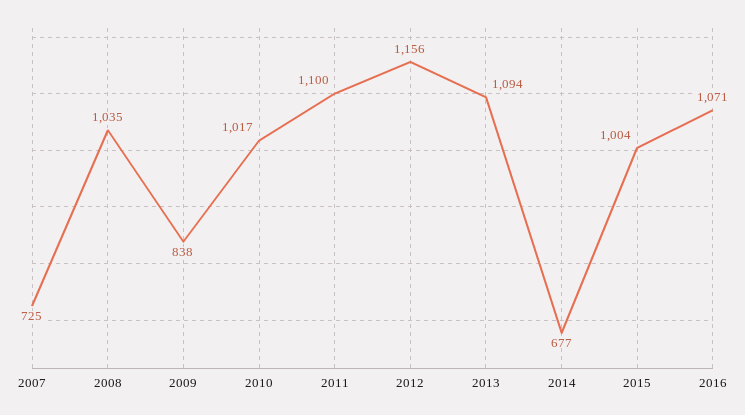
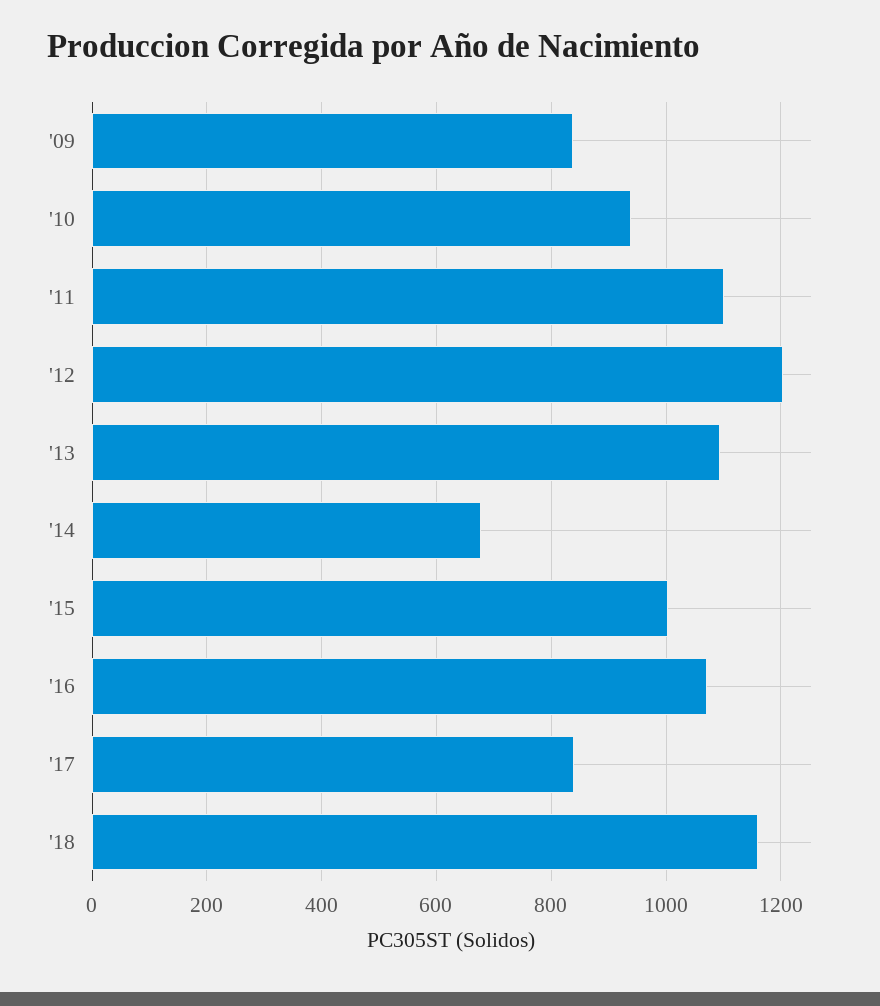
2007: 725 -> none
2008: 1035 -> none
2010: 1017 -> 940
2012: 1156 -> 1200
'17: none -> 840
'18: none -> 1160

